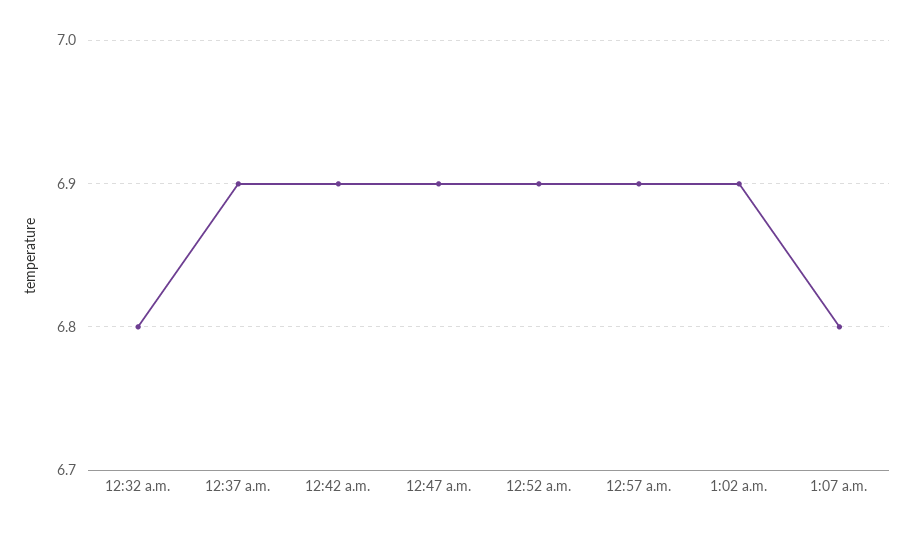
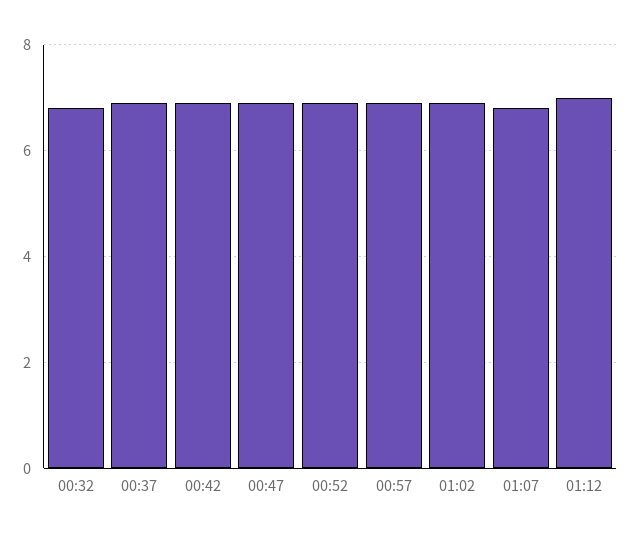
01:12: none -> 7

